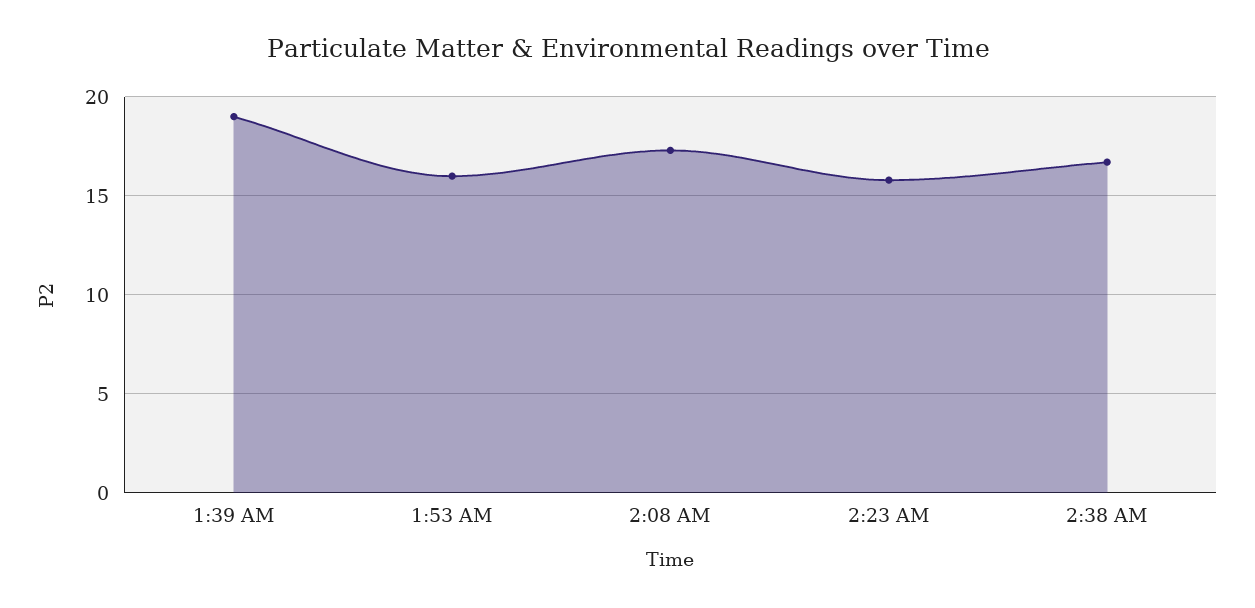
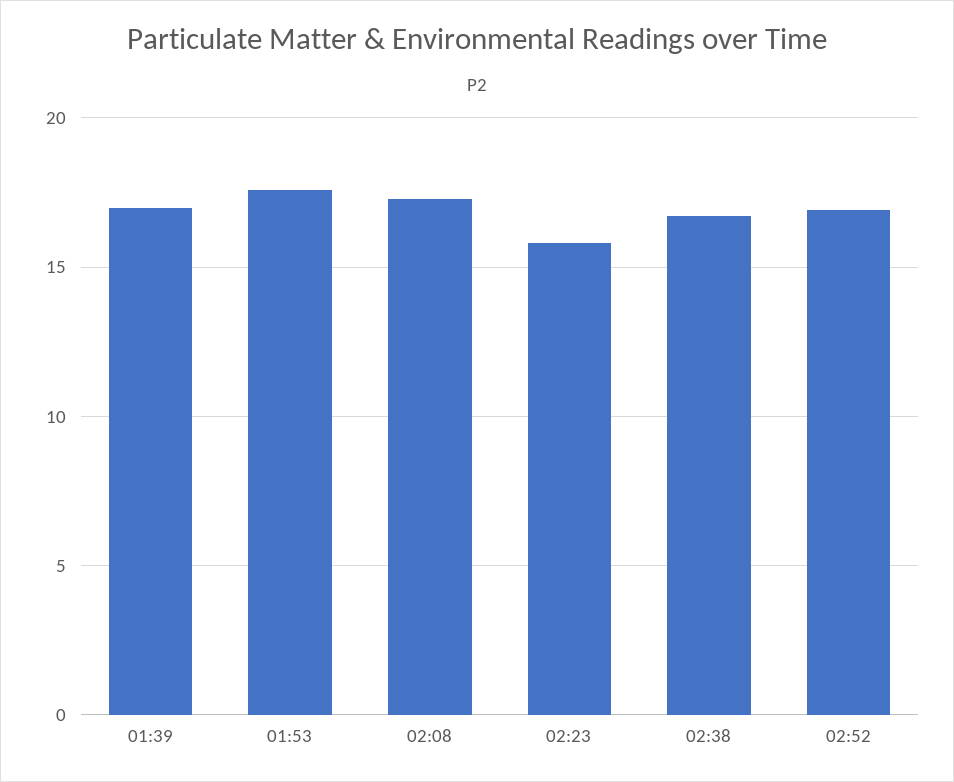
1:39 AM: 19 -> 17
1:53 AM: 16 -> 17.5
02:52: none -> 17

